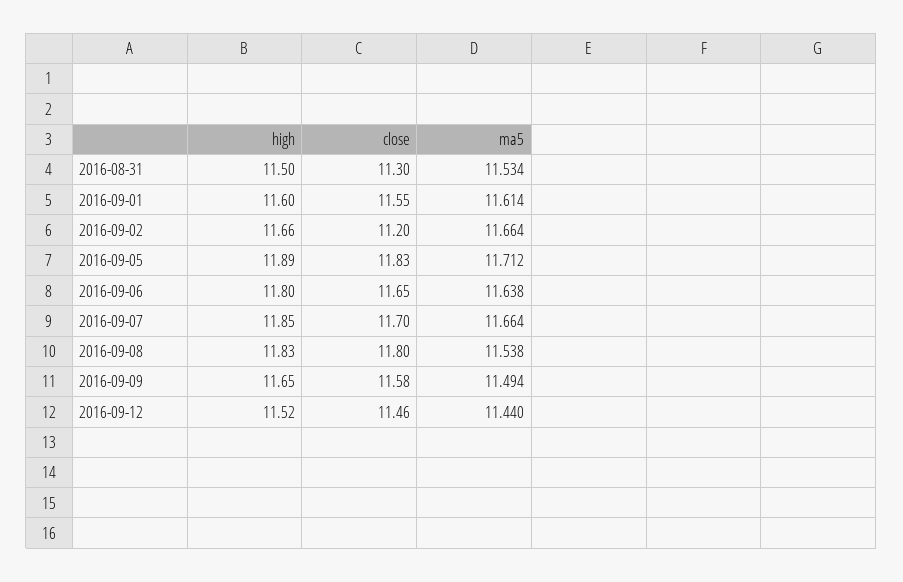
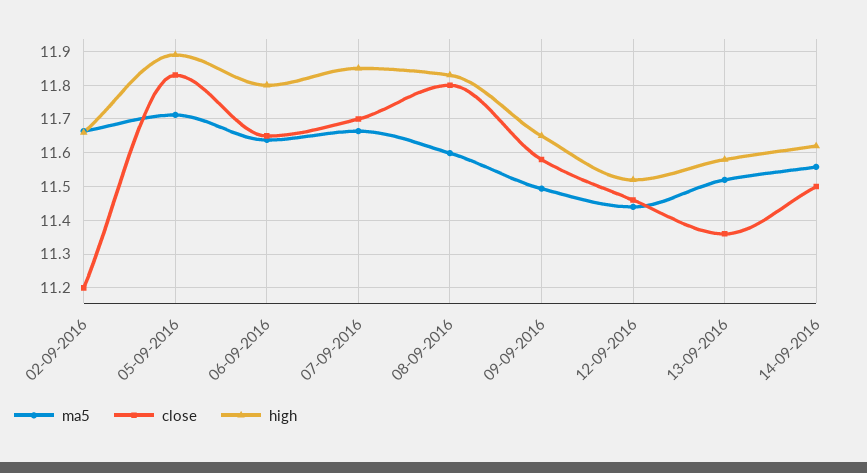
high, 2016-08-31: 11.5 -> none
close, 2016-08-31: 11.3 -> none
ma5, 2016-08-31: 11.534 -> none
high, 2016-09-01: 11.6 -> none
close, 2016-09-01: 11.55 -> none
ma5, 2016-09-01: 11.614 -> none
ma5, 2016-09-08: 11.538 -> 11.6
ma5, 13-09-2016: none -> 11.52
close, 13-09-2016: none -> 11.36
high, 13-09-2016: none -> 11.58
ma5, 14-09-2016: none -> 11.56
close, 14-09-2016: none -> 11.5
high, 14-09-2016: none -> 11.62

